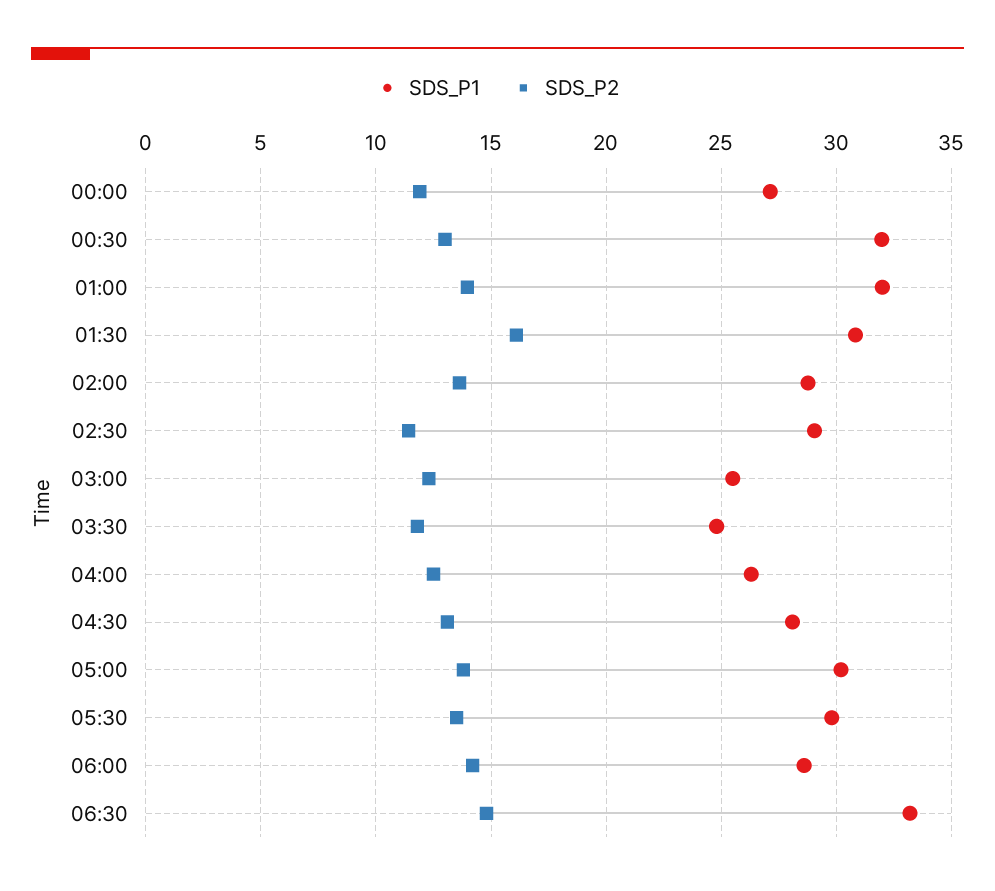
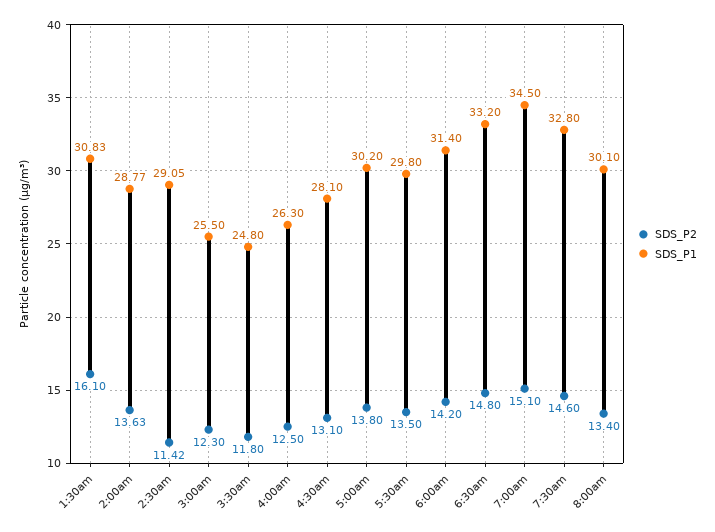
SDS_P1, 00:00: 27 -> none
SDS_P2, 00:00: 12 -> none
SDS_P1, 00:30: 32 -> none
SDS_P2, 00:30: 13 -> none
SDS_P1, 01:00: 32 -> none
SDS_P2, 01:00: 14 -> none
SDS_P1, 06:00: 28.5 -> 31.4
SDS_P2, 7:00am: none -> 15.1
SDS_P1, 7:00am: none -> 34.5
SDS_P2, 7:30am: none -> 14.6
SDS_P1, 7:30am: none -> 32.8
SDS_P2, 8:00am: none -> 13.4
SDS_P1, 8:00am: none -> 30.1

